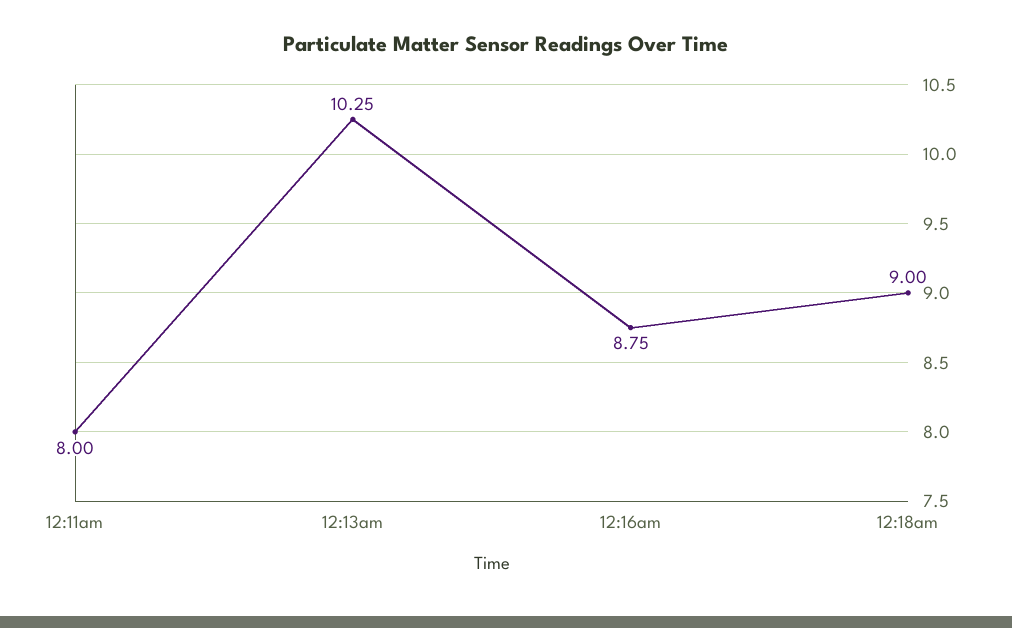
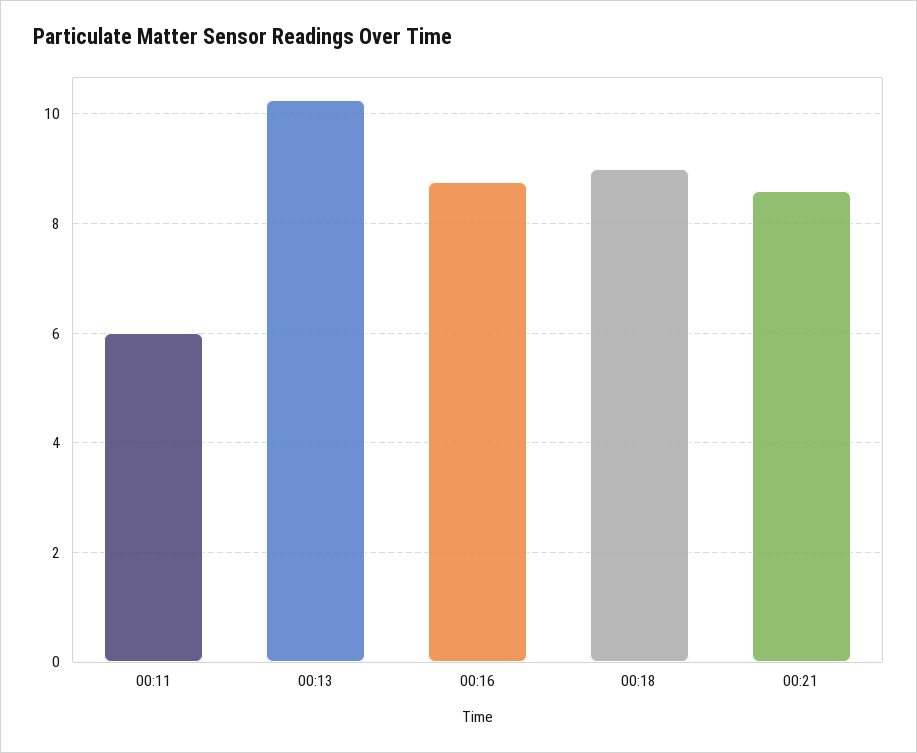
12:11am: 8 -> 6
00:21: none -> 8.6

